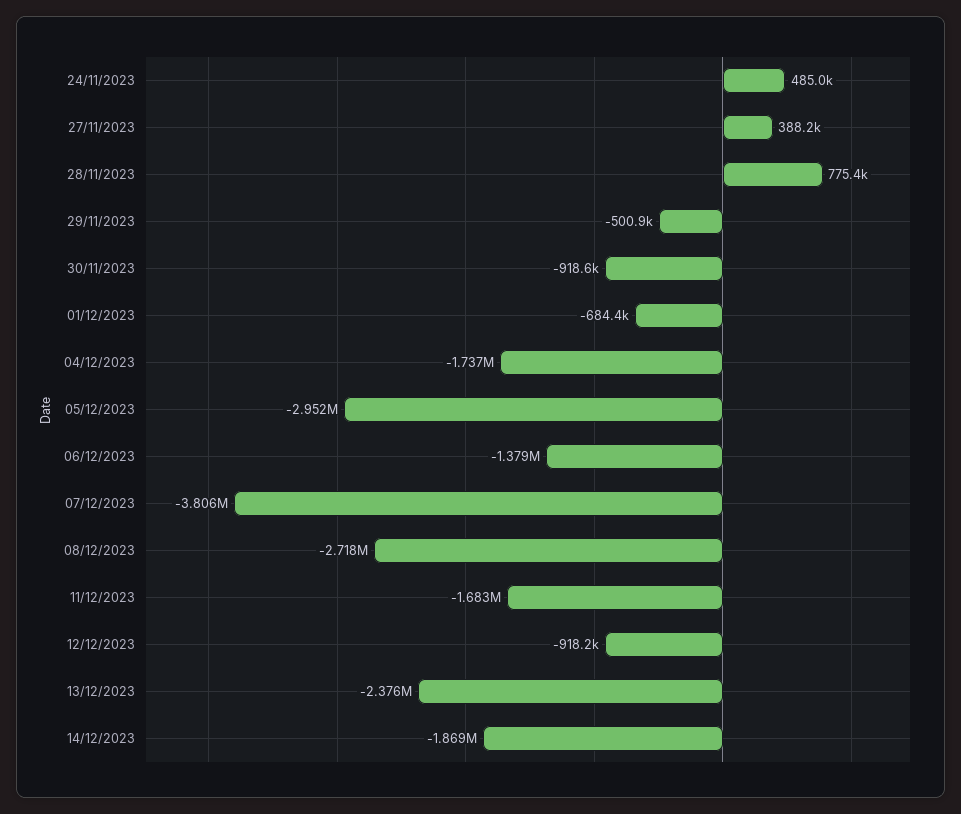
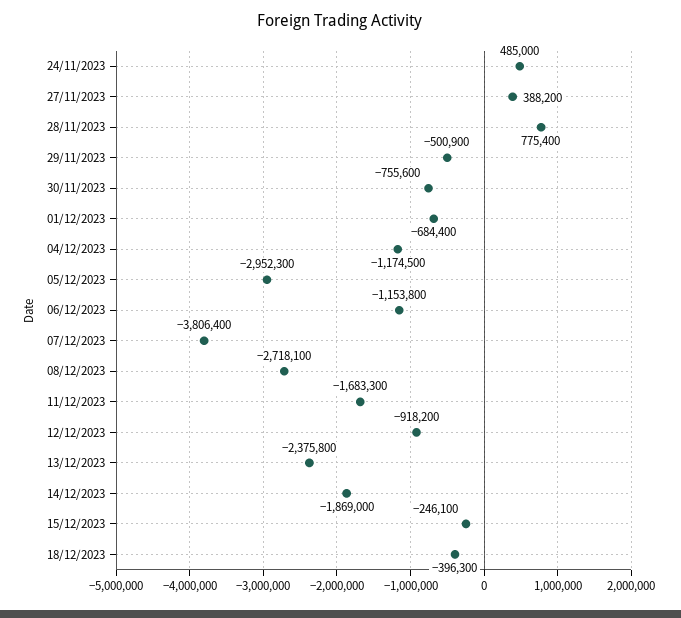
30/11/2023: -918600 -> -755600
04/12/2023: -1737000 -> -1174500
06/12/2023: -1379000 -> -1153800
15/12/2023: none -> -246100
18/12/2023: none -> -396300

